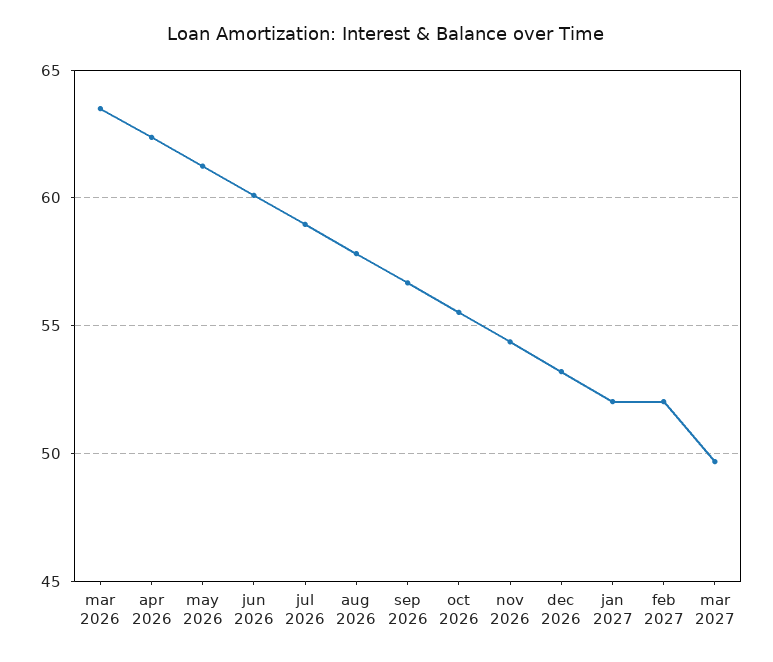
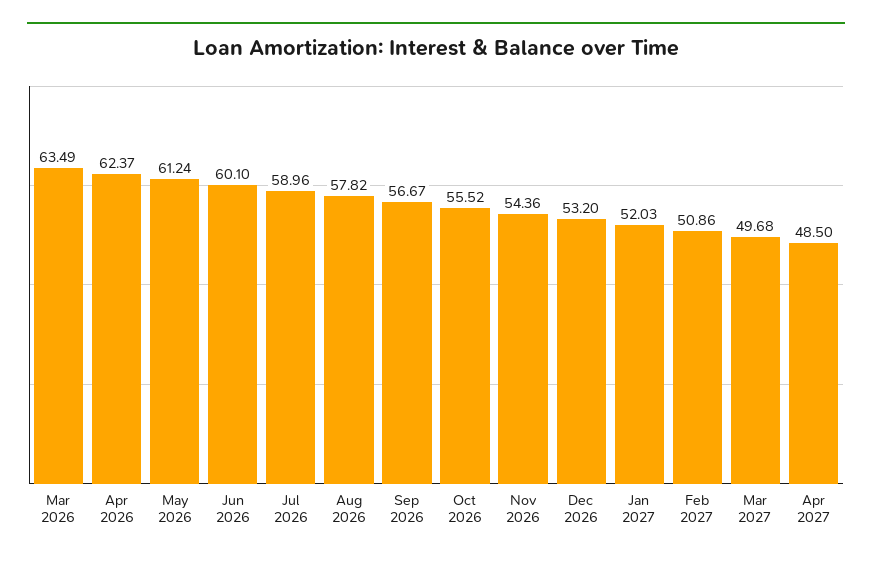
feb 2027: 52 -> 50.86
Apr 2027: none -> 48.5

